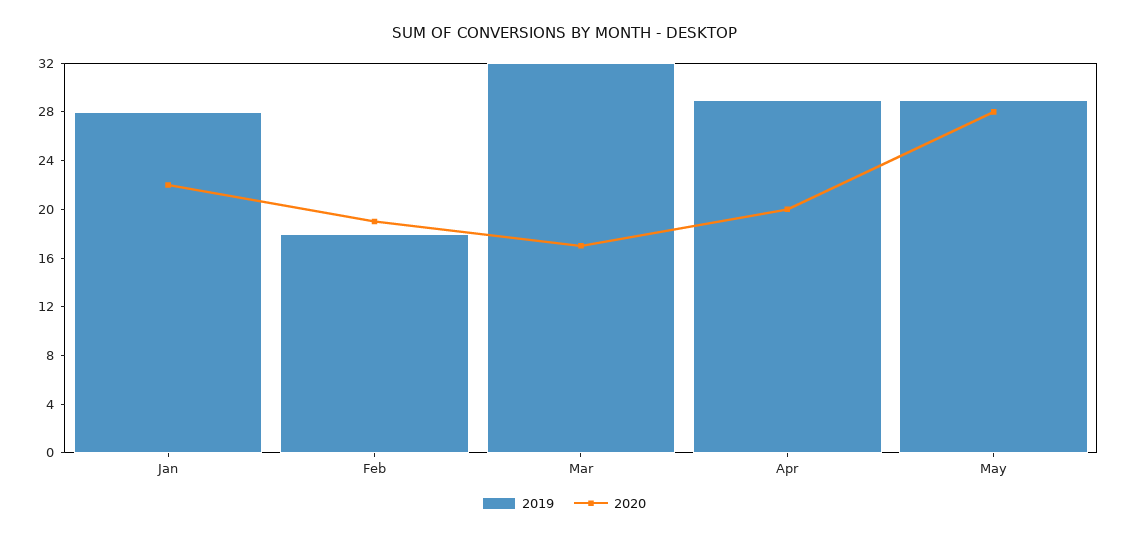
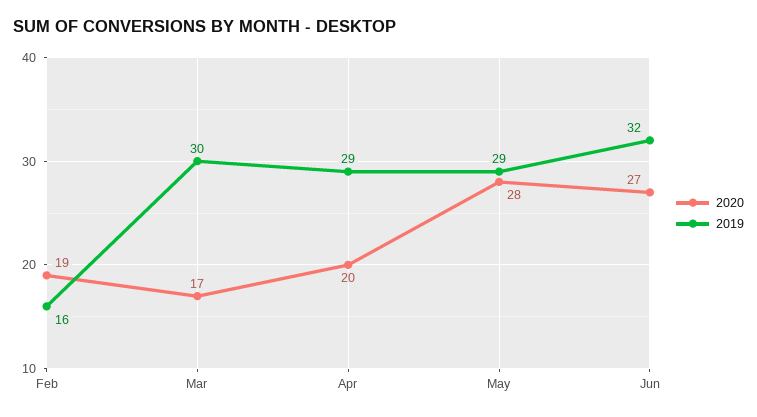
2019, Jan: 28 -> none
2020, Jan: 22 -> none
2019, Feb: 18 -> 16
2019, Mar: 32 -> 30
2020, Jun: none -> 27
2019, Jun: none -> 32

